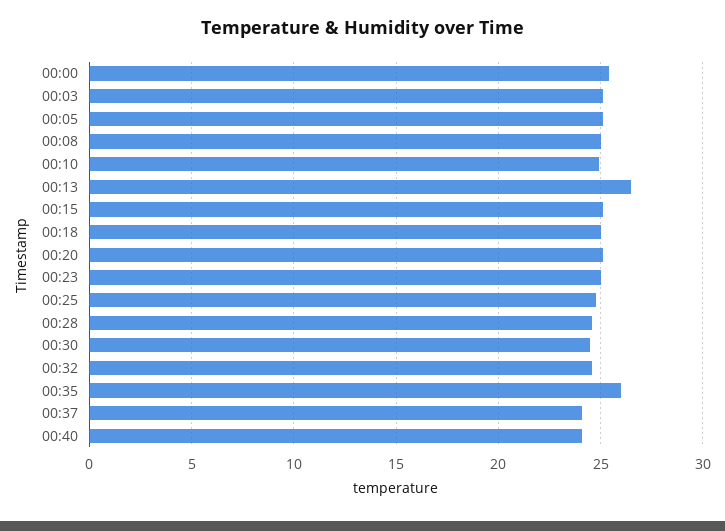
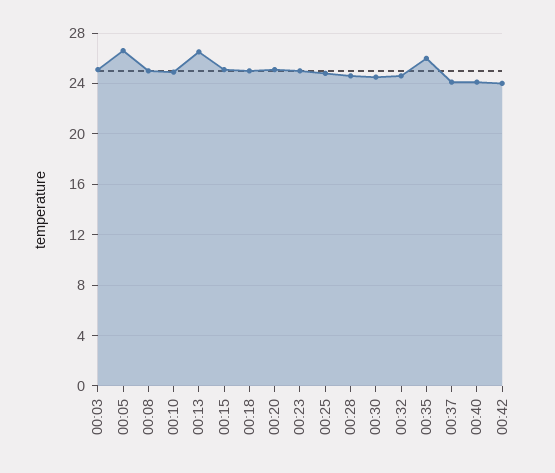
00:00: 25.5 -> none
00:05: 25 -> 26.5
00:42: none -> 24

